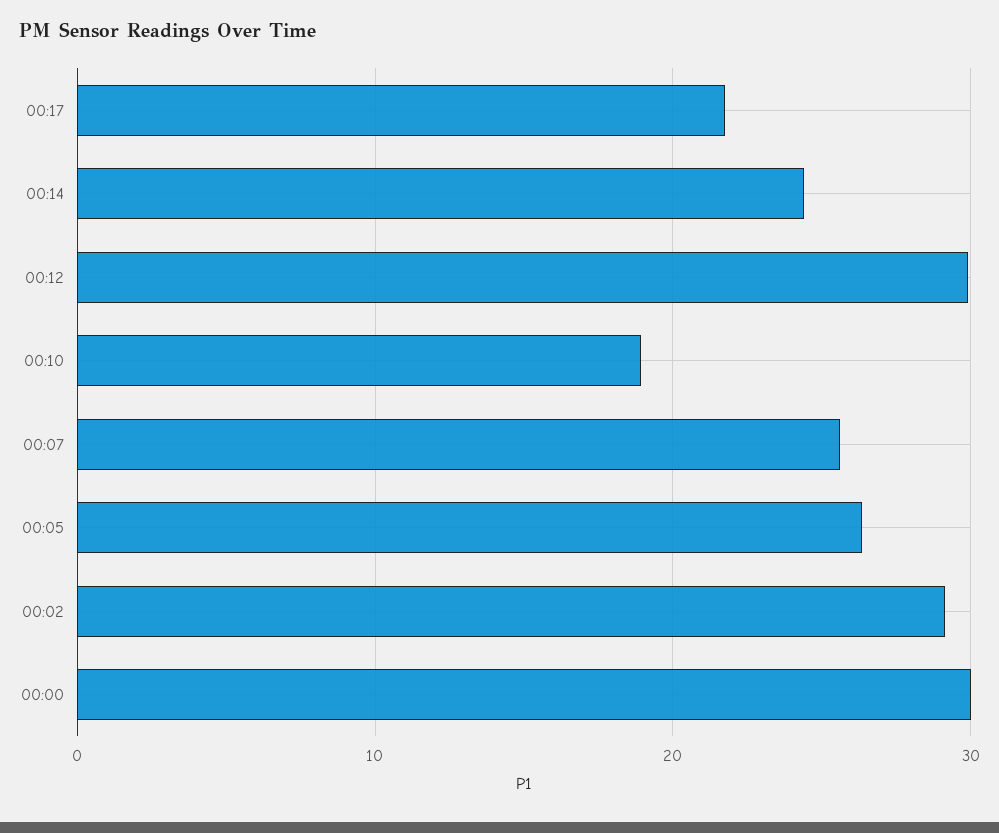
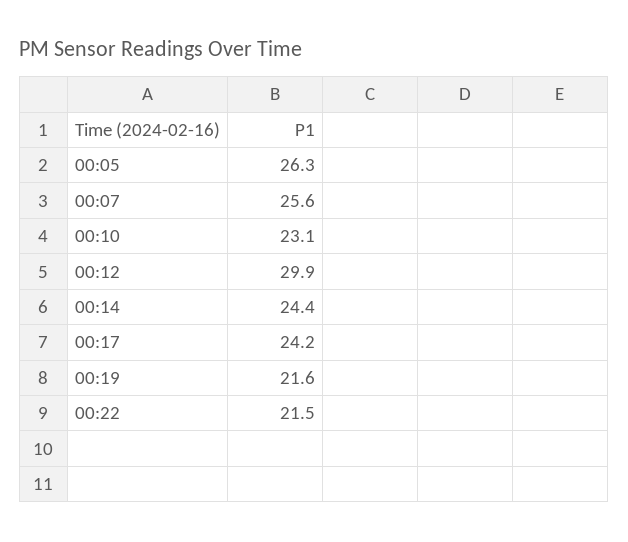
00:17: 22 -> 24.2
00:10: 19 -> 23.1
00:02: 29 -> none
00:00: 30 -> none
00:19: none -> 21.6
00:22: none -> 21.5

